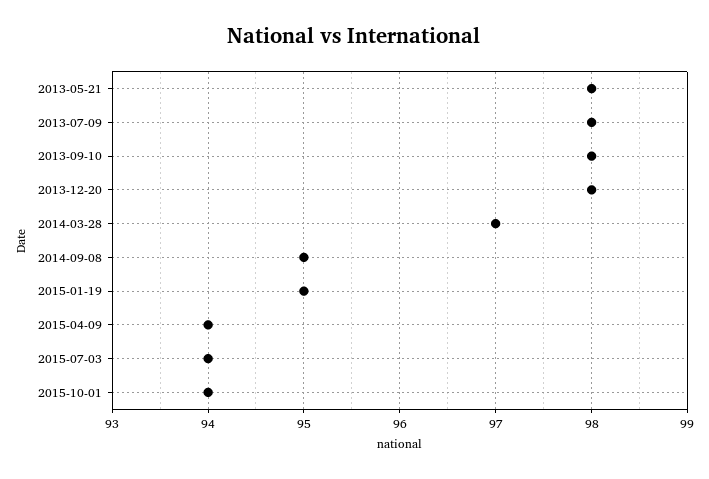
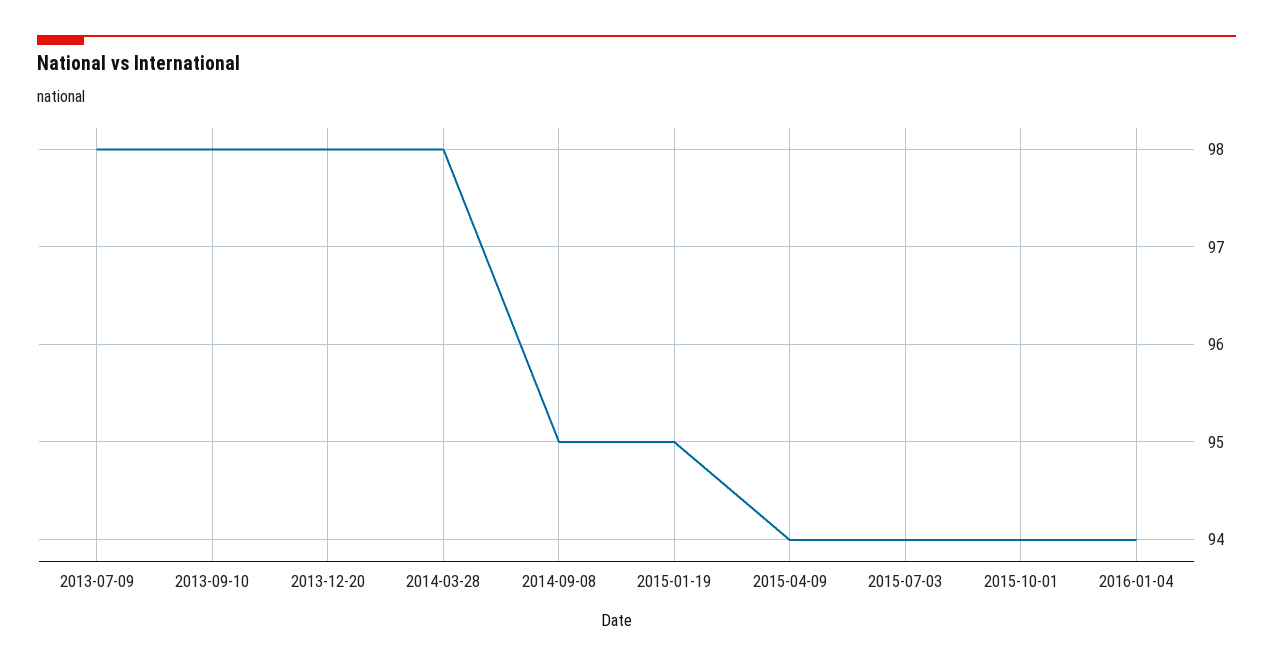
2013-05-21: 98 -> none
2014-03-28: 97 -> 98
2016-01-04: none -> 94

